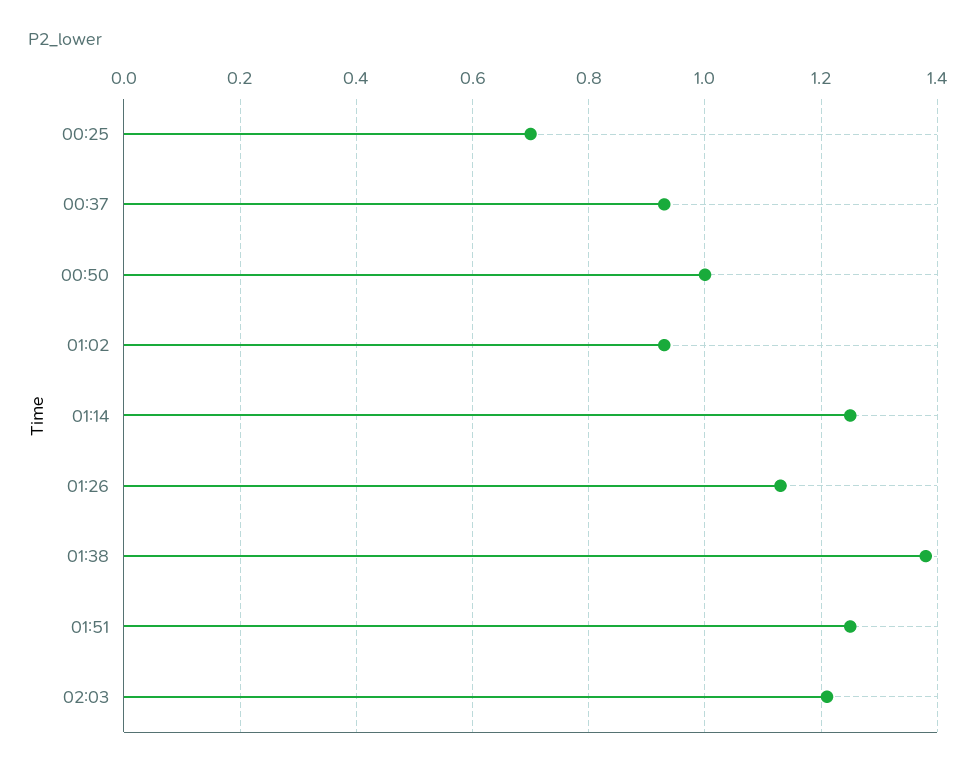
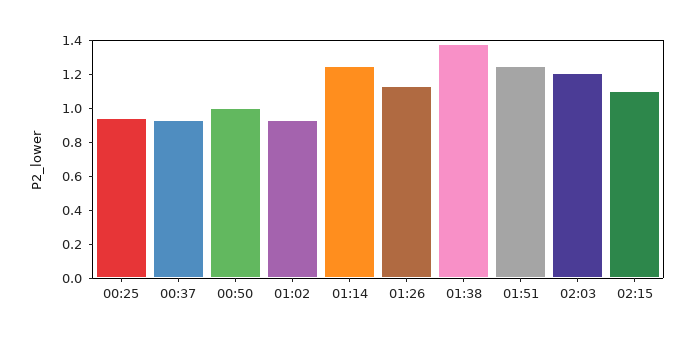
00:25: 0.7 -> 0.95
02:15: none -> 1.1

